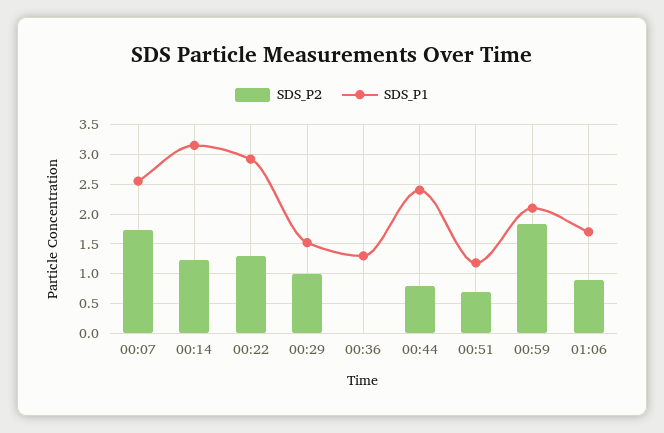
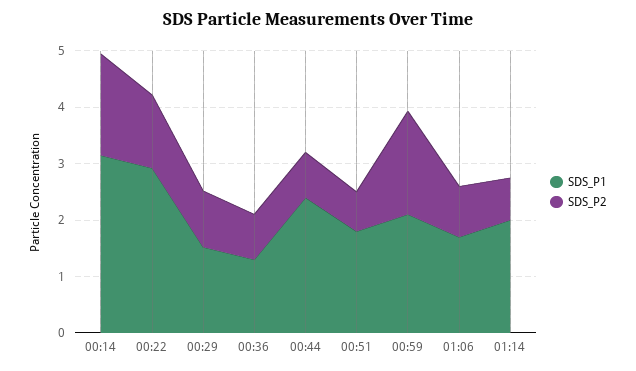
SDS_P2, 00:07: 1.75 -> none
SDS_P1, 00:07: 2.5 -> none
SDS_P2, 00:14: 1.25 -> 1.8
SDS_P2, 00:36: 0 -> 0.8
SDS_P1, 00:51: 1.25 -> 1.8
SDS_P1, 01:14: none -> 2
SDS_P2, 01:14: none -> 0.8

